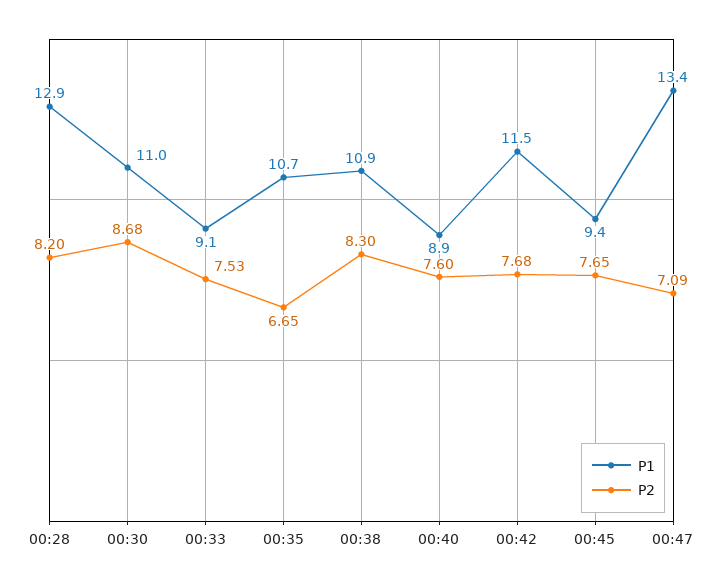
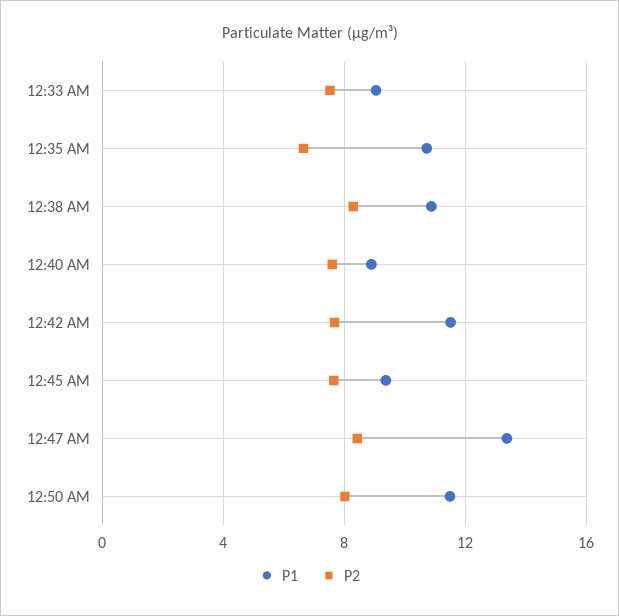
P1, 00:28: 12.9 -> none
P2, 00:28: 8.2 -> none
P1, 00:30: 11 -> none
P2, 00:30: 8.68 -> none
P2, 00:47: 7.09 -> 8.5
P1, 12:50 AM: none -> 11.5
P2, 12:50 AM: none -> 8

